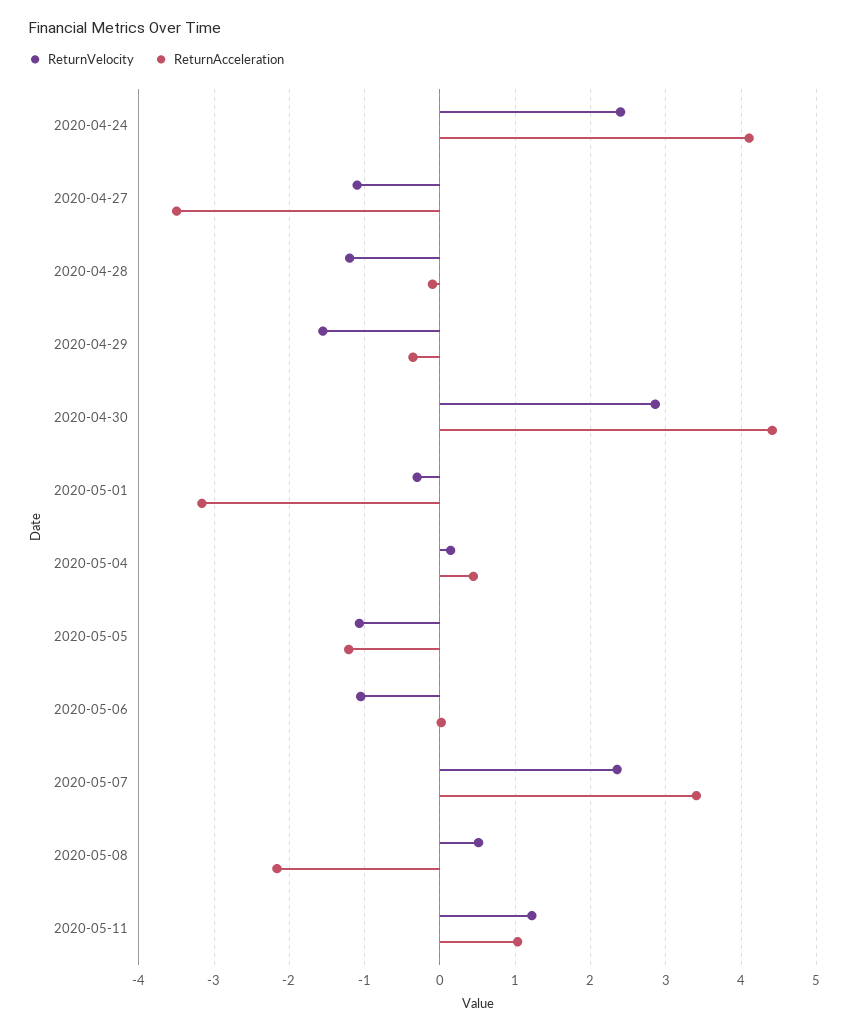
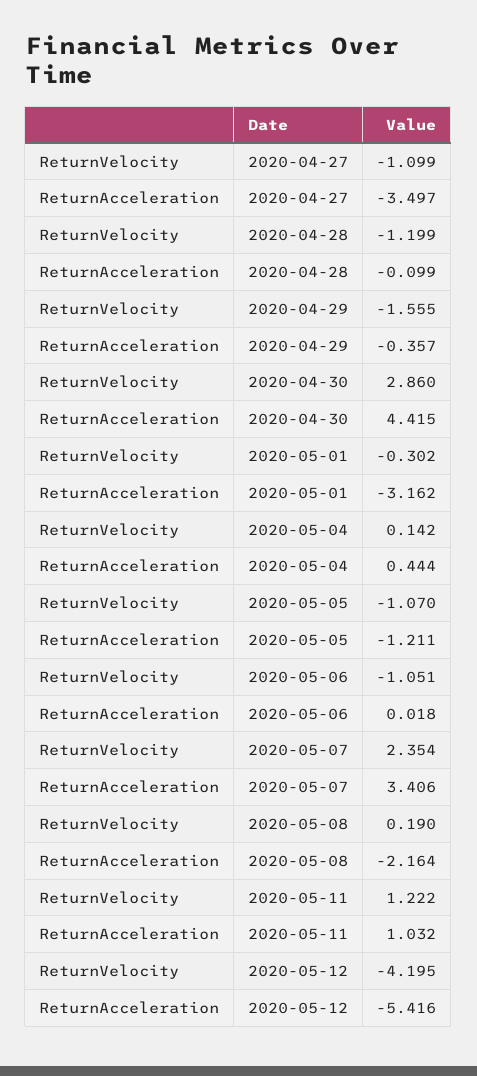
ReturnVelocity, 2020-04-24: 2.4 -> none
ReturnAcceleration, 2020-04-24: 4.1 -> none
ReturnVelocity, 2020-05-08: 0.5 -> 0.19
ReturnVelocity, 2020-05-12: none -> -4.195
ReturnAcceleration, 2020-05-12: none -> -5.416

